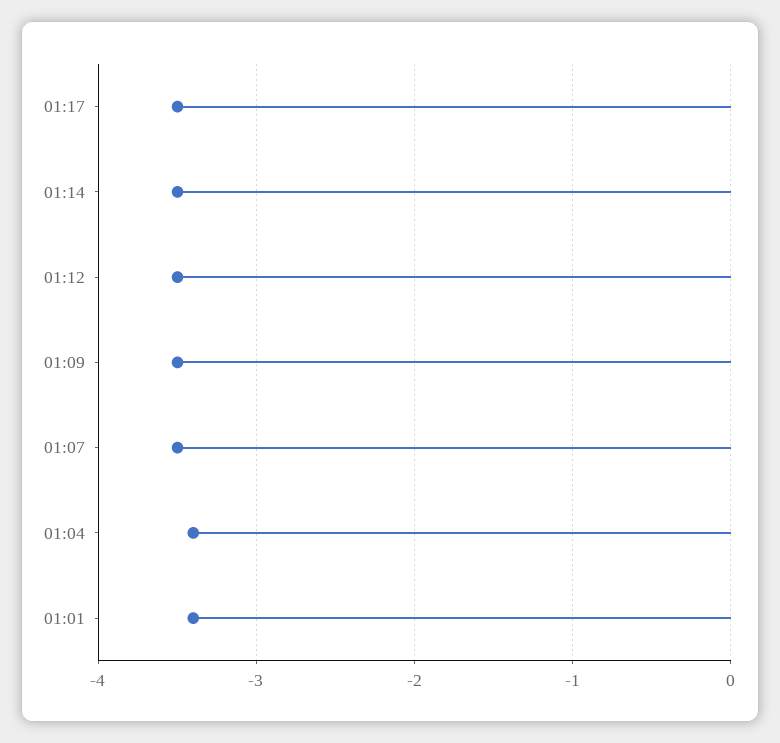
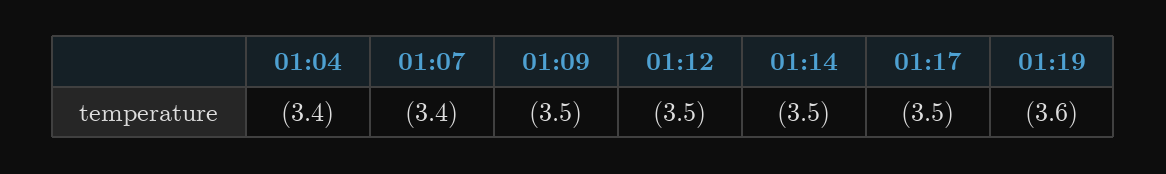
01:07: -3.5 -> -3.4
01:01: -3.4 -> none
01:19: none -> -3.6

